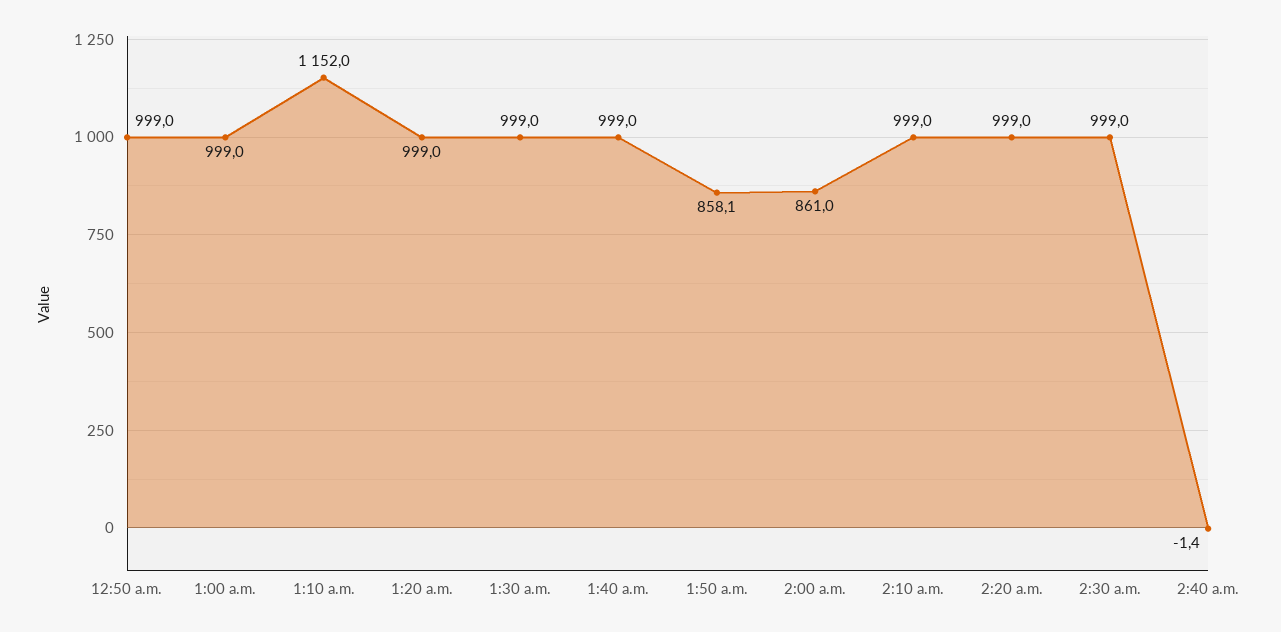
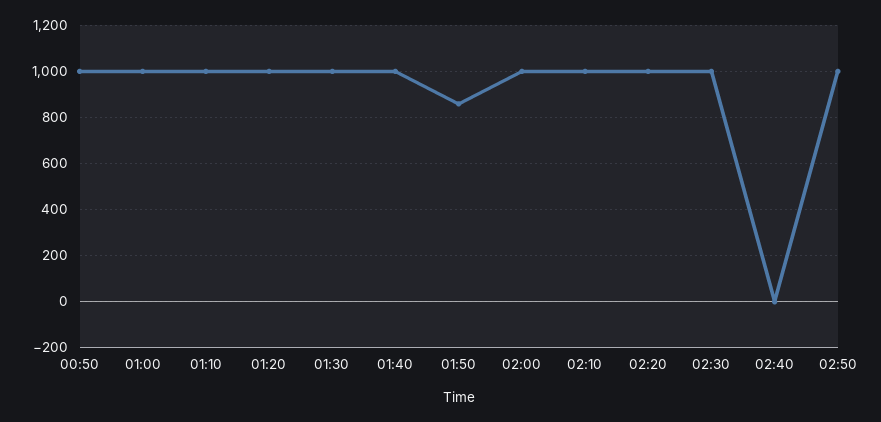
1:10 a.m.: 1152 -> 1000
2:00 a.m.: 861 -> 1000
02:50: none -> 1000

